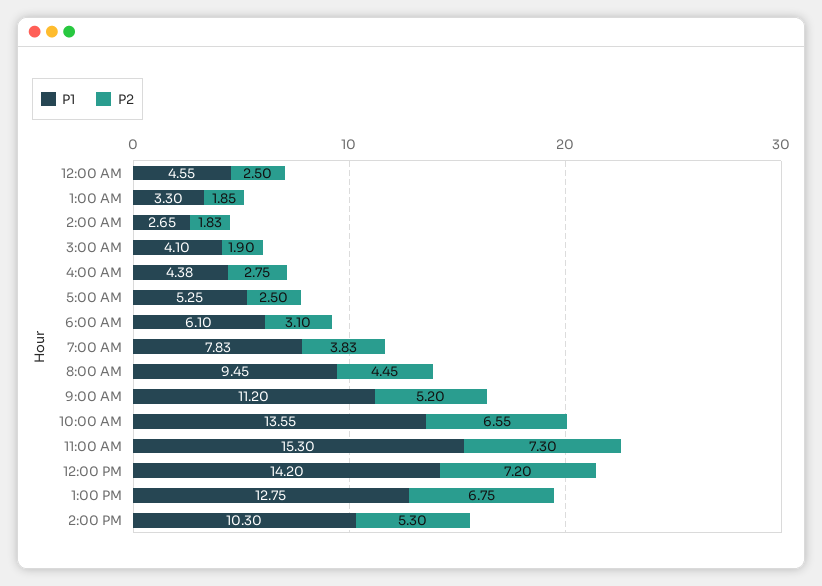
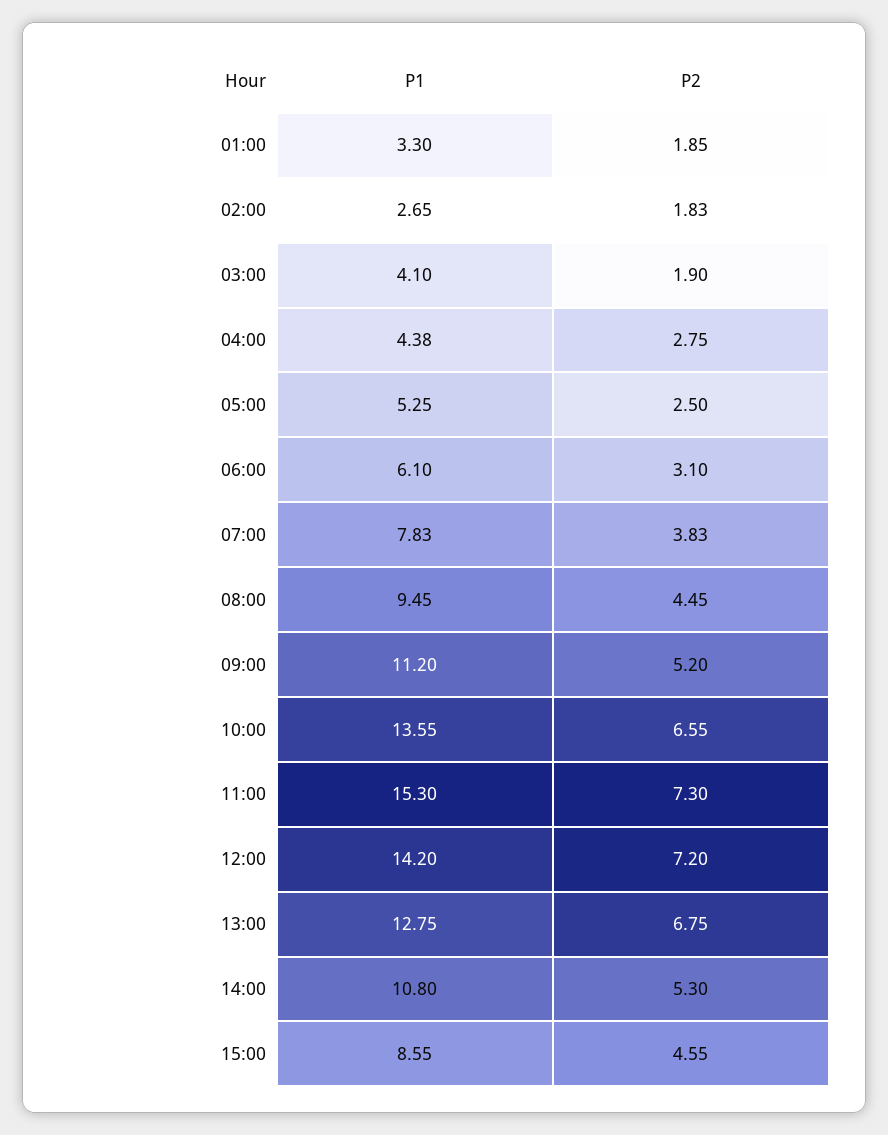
P1, 12:00 AM: 4.55 -> none
P2, 12:00 AM: 2.5 -> none
P1, 2:00 PM: 10.3 -> 10.8
P1, 15:00: none -> 8.55
P2, 15:00: none -> 4.55

